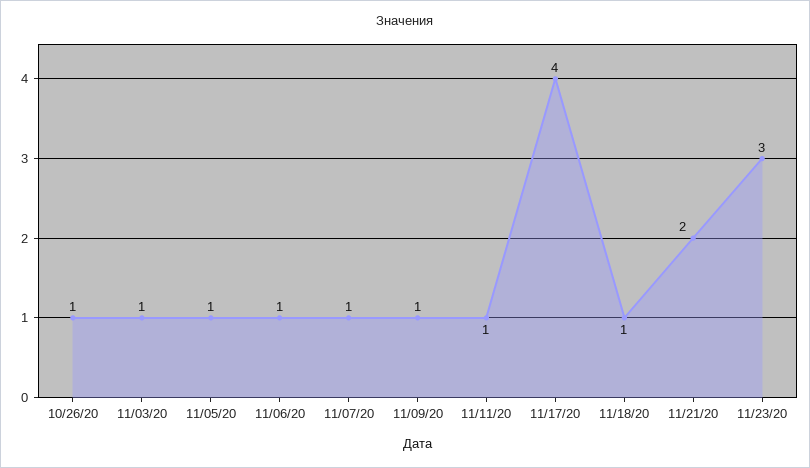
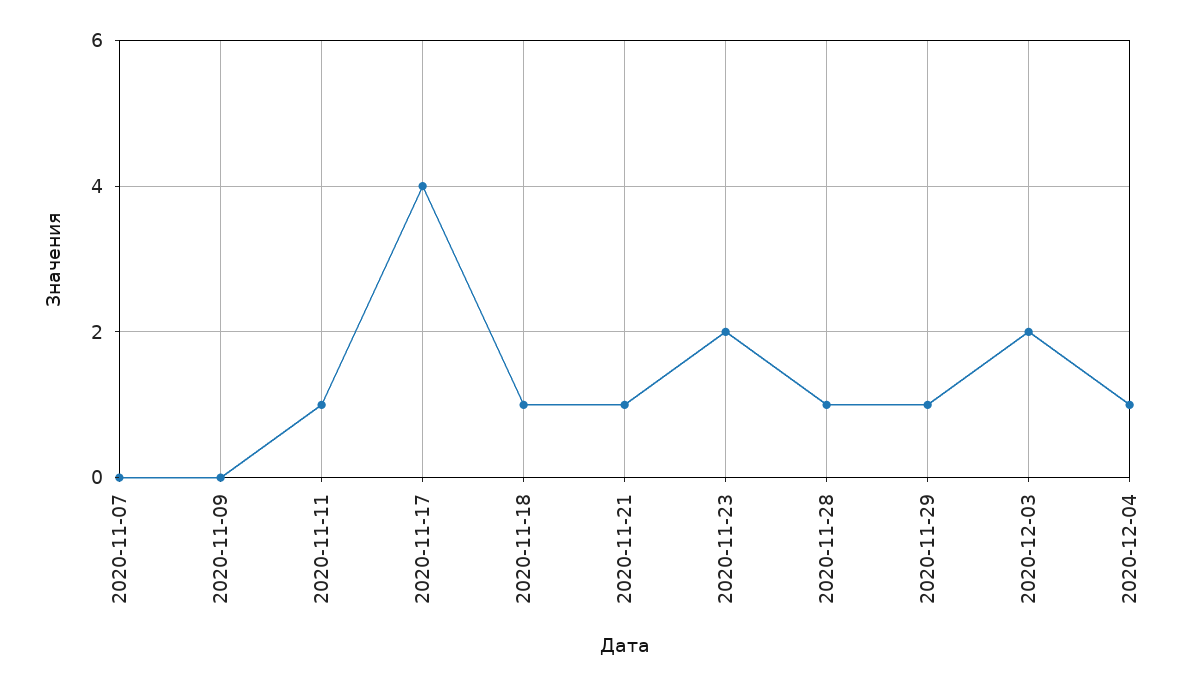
10/26/20: 1 -> none
11/03/20: 1 -> none
11/05/20: 1 -> none
11/06/20: 1 -> none
11/07/20: 1 -> 0
11/09/20: 1 -> 0
11/21/20: 2 -> 1
11/23/20: 3 -> 2
2020-11-28: none -> 1
2020-11-29: none -> 1
2020-12-03: none -> 2
2020-12-04: none -> 1

